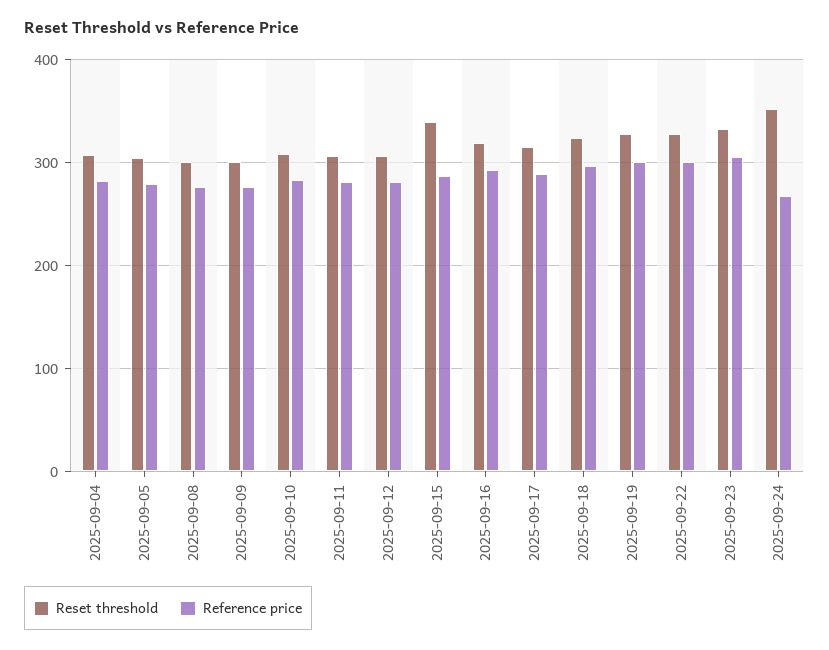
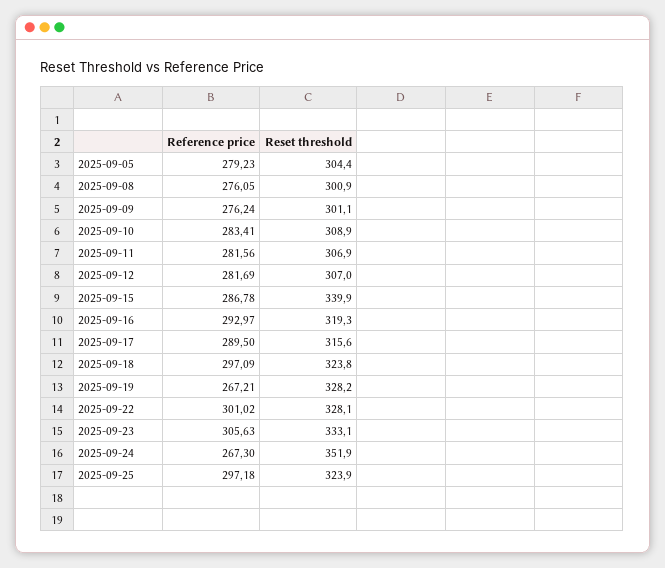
Reset threshold, 2025-09-04: 310 -> none
Reference price, 2025-09-04: 280 -> none
Reference price, 2025-09-19: 300 -> 267.21
Reference price, 2025-09-25: none -> 297.18
Reset threshold, 2025-09-25: none -> 323.9

